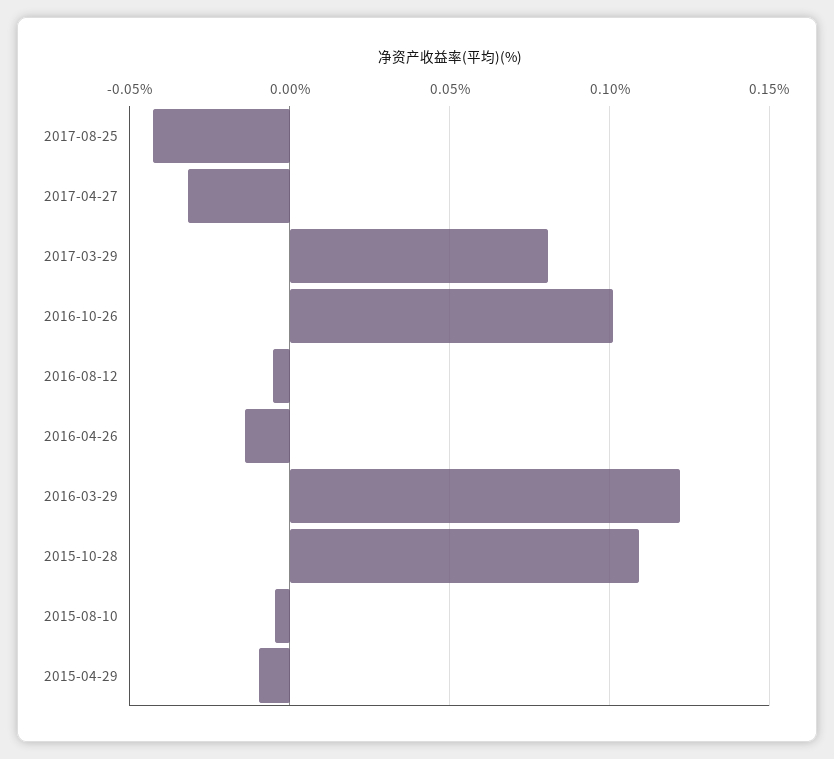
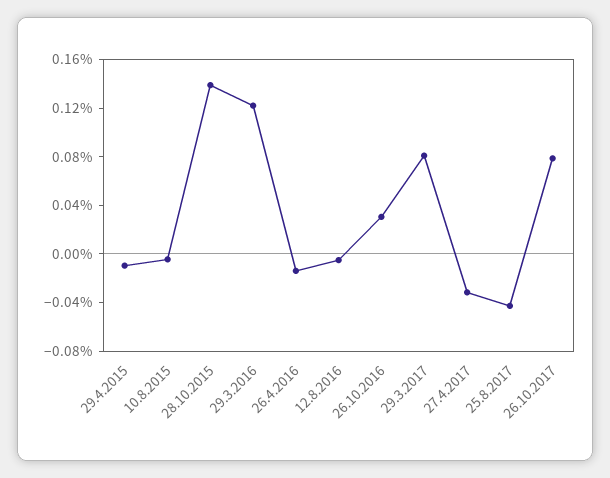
2016-10-26: 0.1 -> 0.03
2015-10-28: 0.11 -> 0.14
26.10.2017: none -> 0.08

